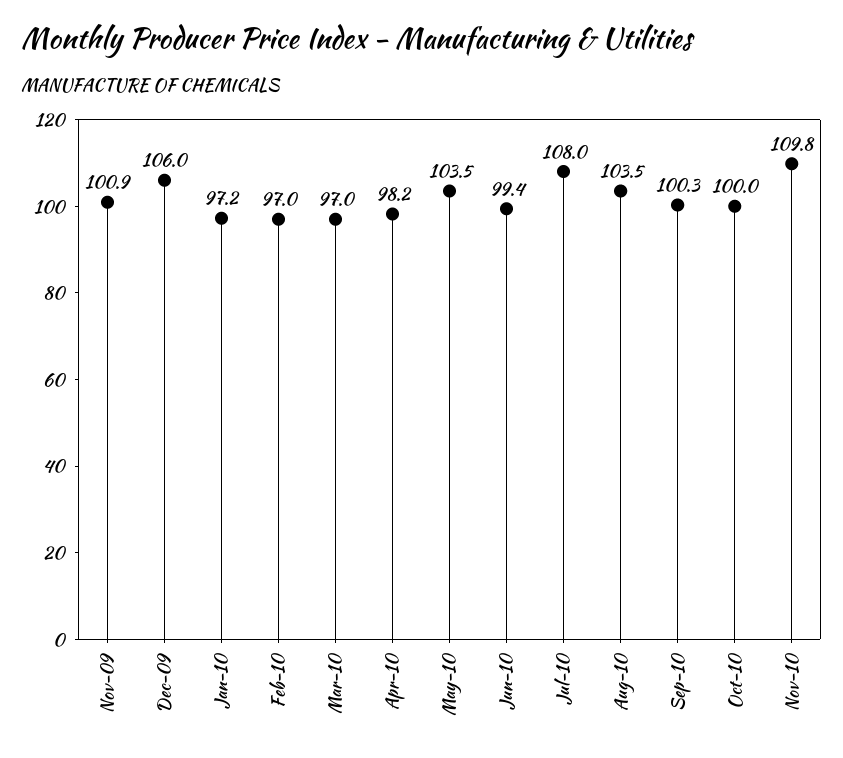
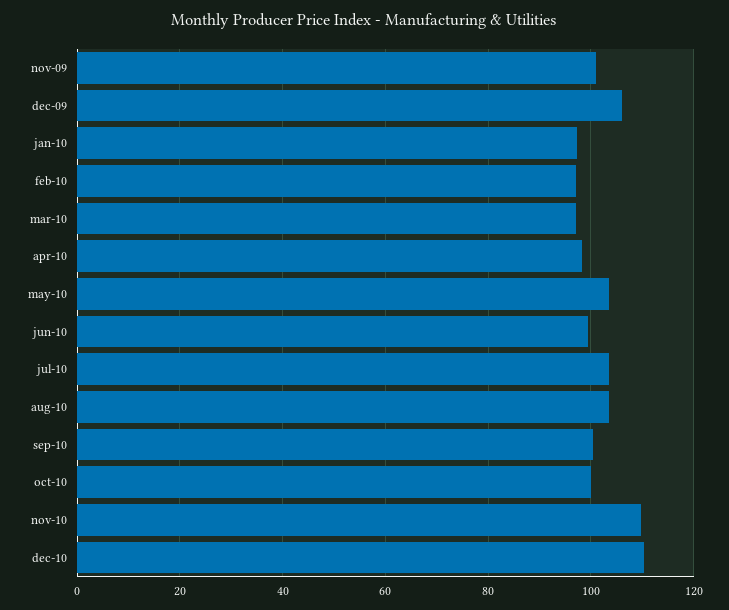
Jul-10: 108 -> 104
dec-10: none -> 110

